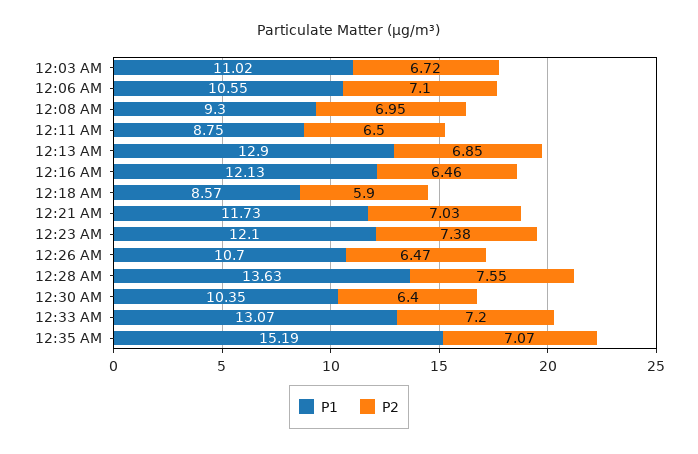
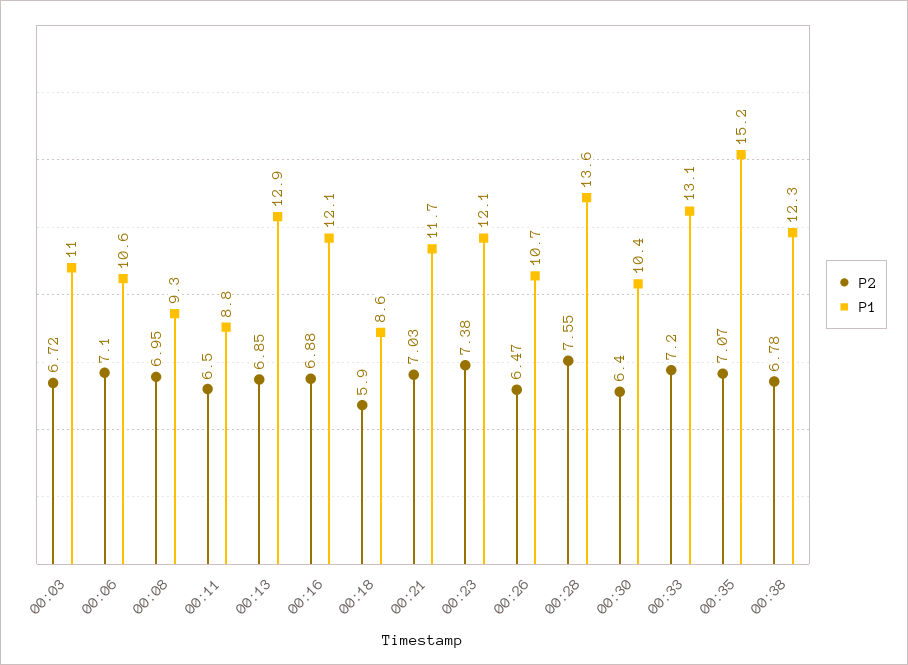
P2, 12:16 AM: 6.46 -> 6.88
P2, 00:38: none -> 6.78
P1, 00:38: none -> 12.3

